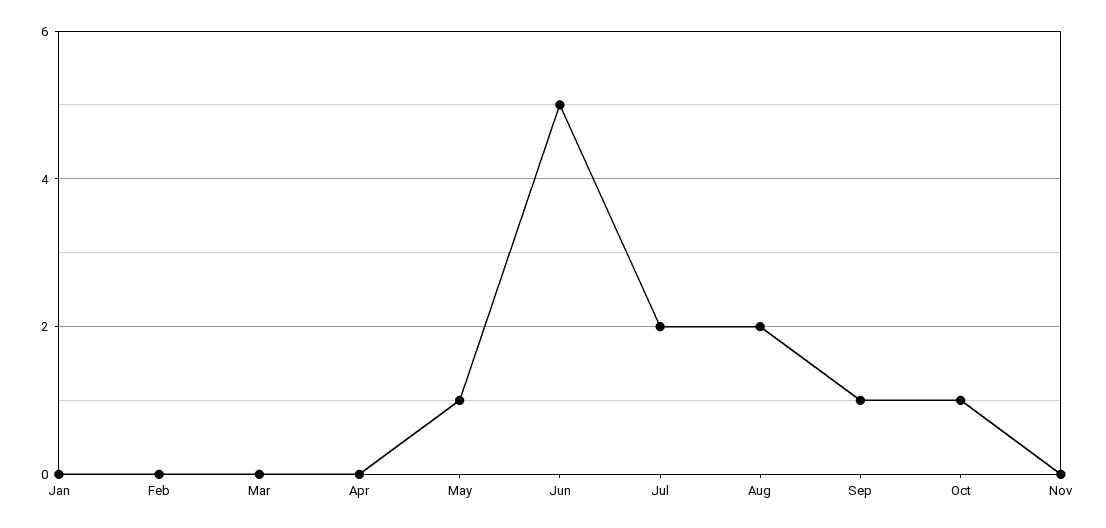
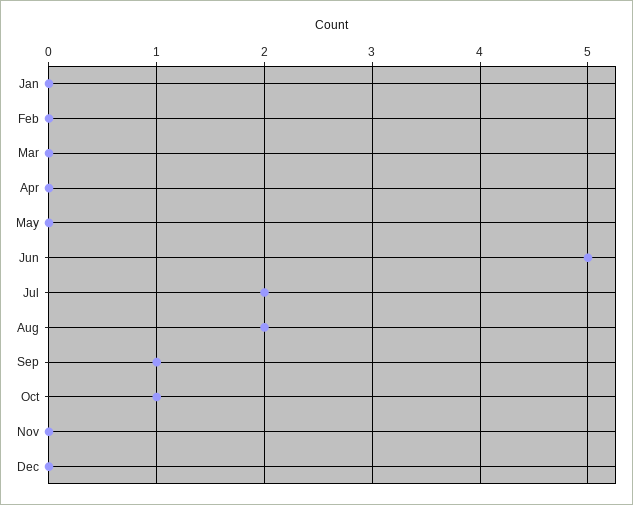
May: 1 -> 0
Dec: none -> 0

